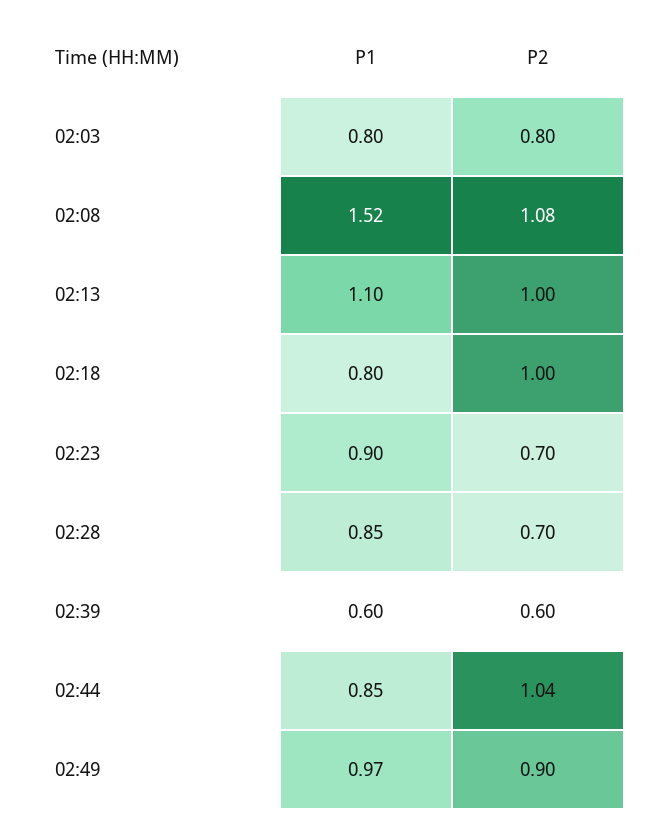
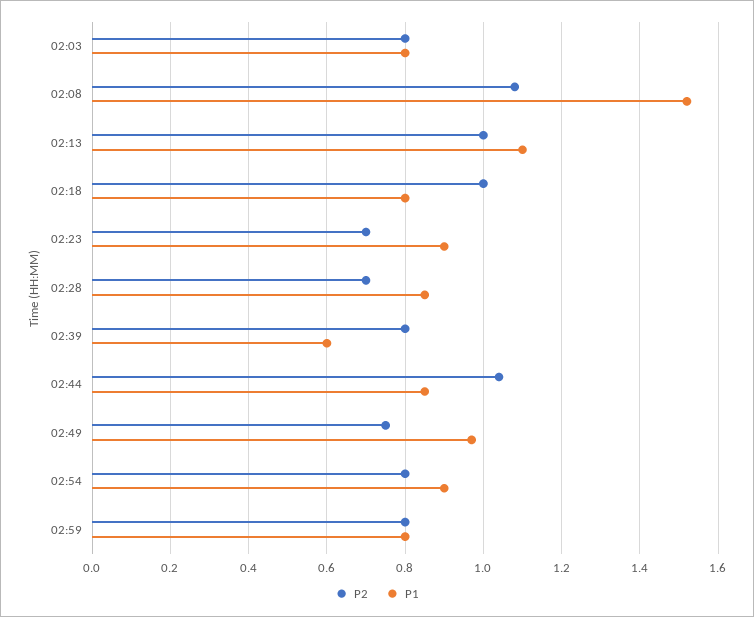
P2, 02:39: 0.6 -> 0.8
P2, 02:49: 0.9 -> 0.75
P2, 02:54: none -> 0.8
P1, 02:54: none -> 0.9
P2, 02:59: none -> 0.8
P1, 02:59: none -> 0.8

